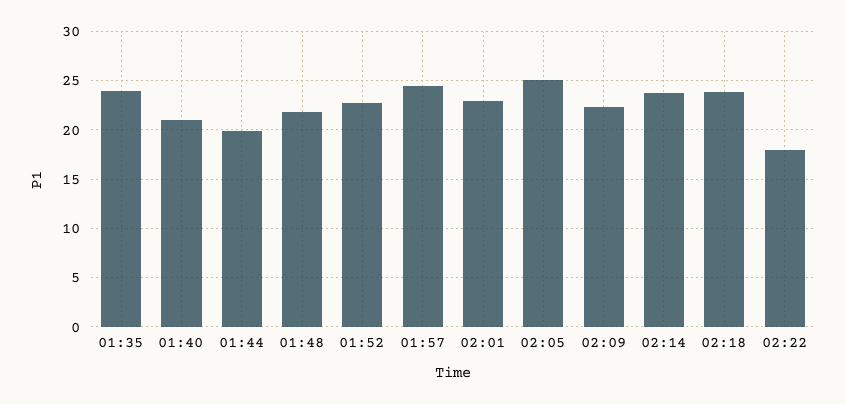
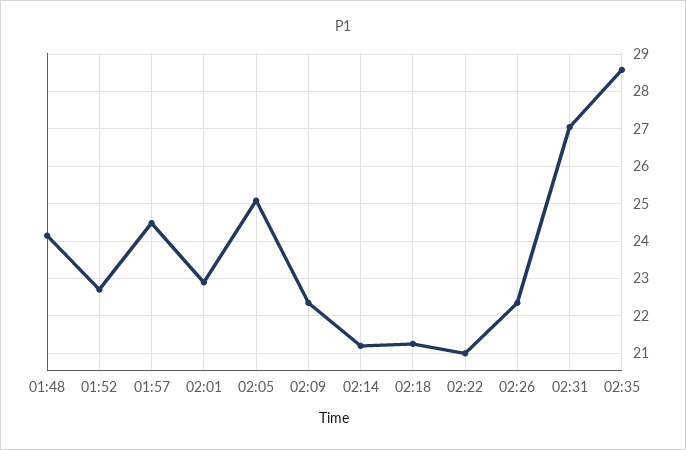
01:35: 24 -> none
01:40: 21 -> none
01:44: 20 -> none
01:48: 22 -> 24.2
02:14: 24 -> 21.2
02:18: 24 -> 21.2
02:22: 18 -> 21
02:26: none -> 22.4
02:31: none -> 27
02:35: none -> 28.6

